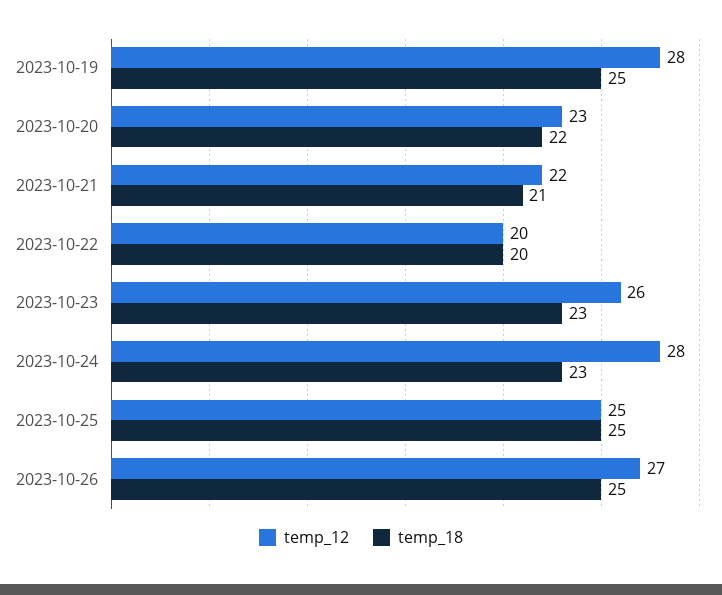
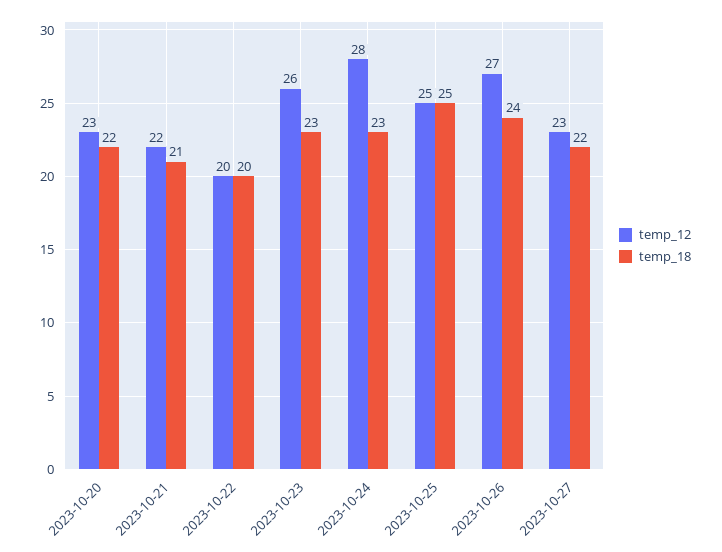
temp_12, 2023-10-19: 28 -> none
temp_18, 2023-10-19: 25 -> none
temp_18, 2023-10-26: 25 -> 24
temp_12, 2023-10-27: none -> 23
temp_18, 2023-10-27: none -> 22

